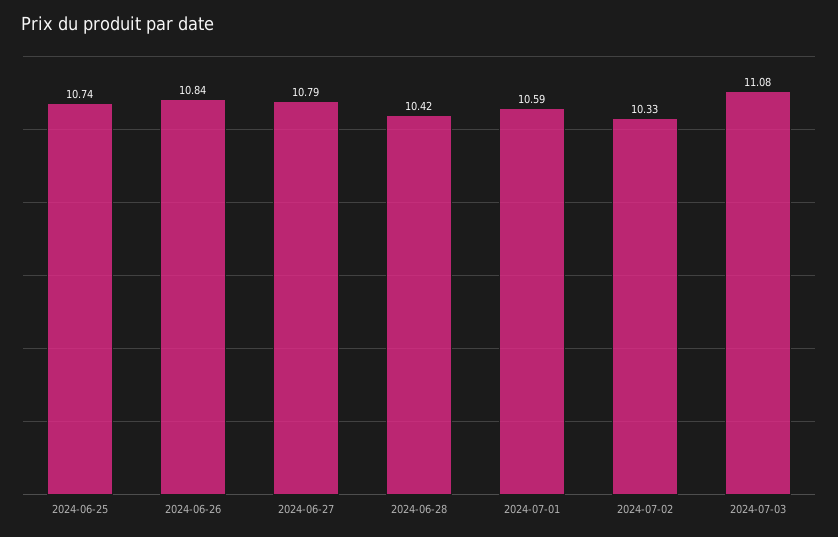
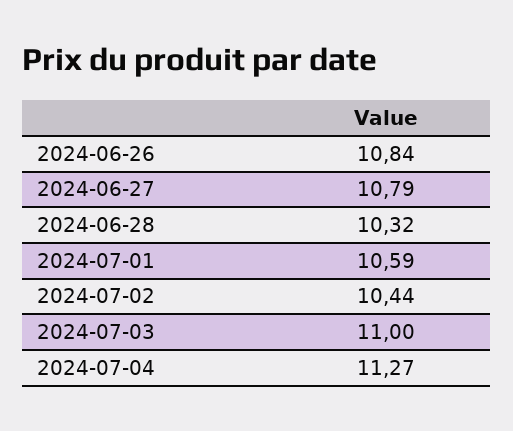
2024-06-25: 10.74 -> none
2024-06-28: 10.42 -> 10.32
2024-07-02: 10.33 -> 10.44
2024-07-03: 11.08 -> 11
2024-07-04: none -> 11.27

